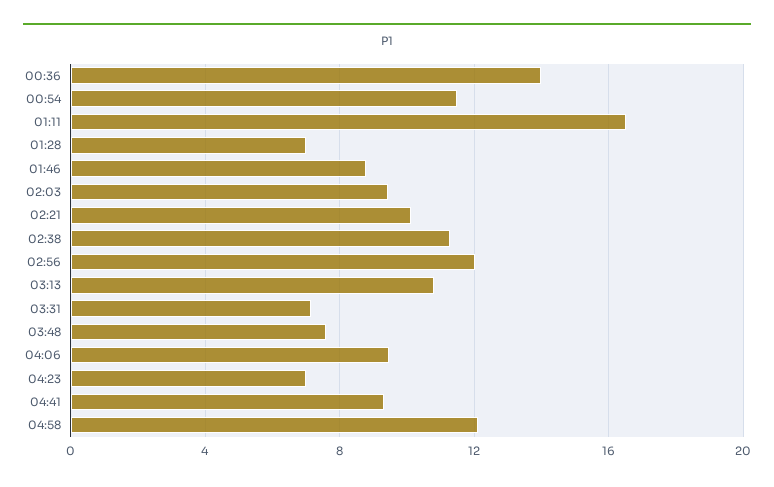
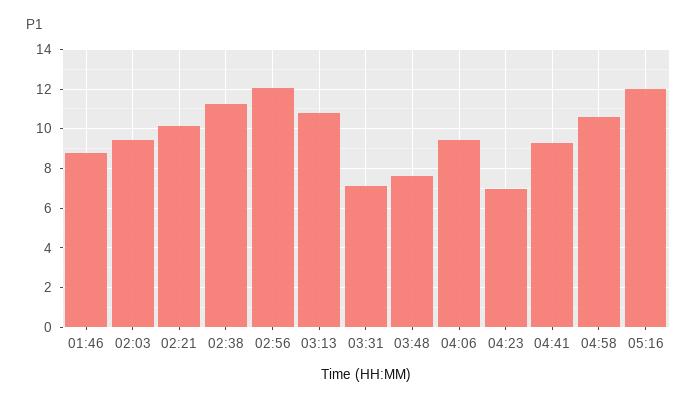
00:36: 14 -> none
00:54: 11.5 -> none
01:11: 16.5 -> none
01:28: 7 -> none
04:58: 12 -> 10.5
05:16: none -> 12

